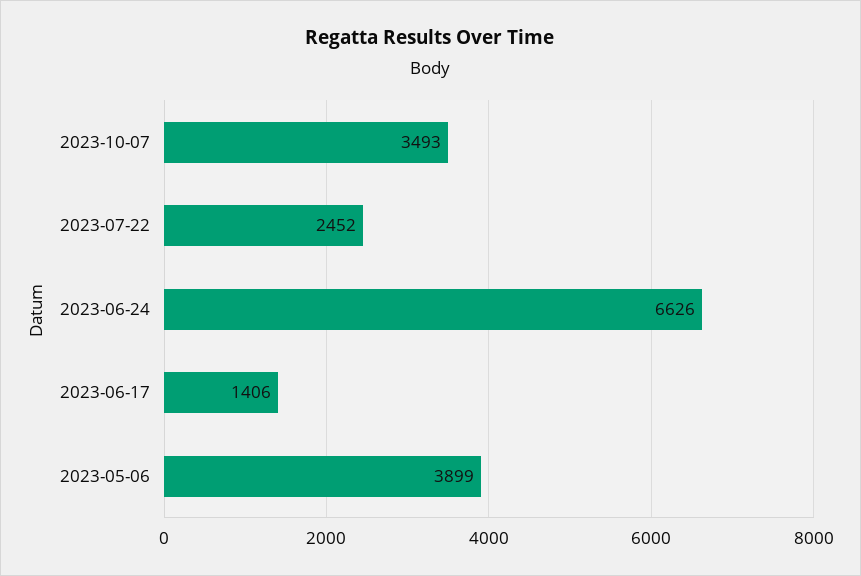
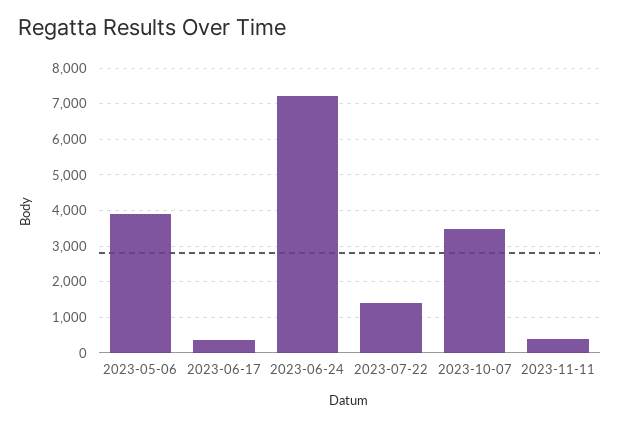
2023-07-22: 2452 -> 1400
2023-06-24: 6626 -> 7200
2023-06-17: 1406 -> 400
2023-11-11: none -> 400

